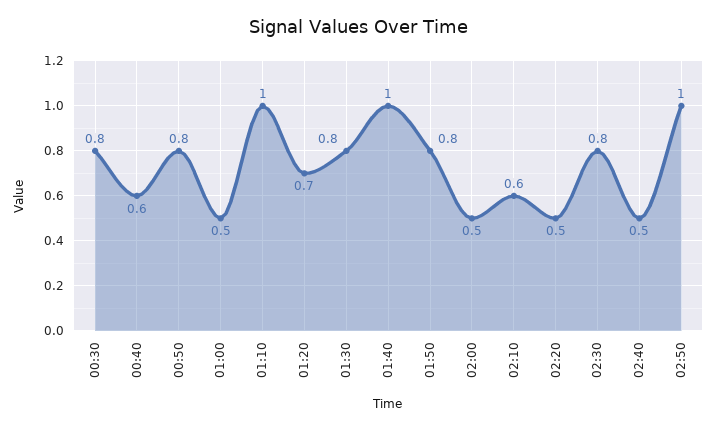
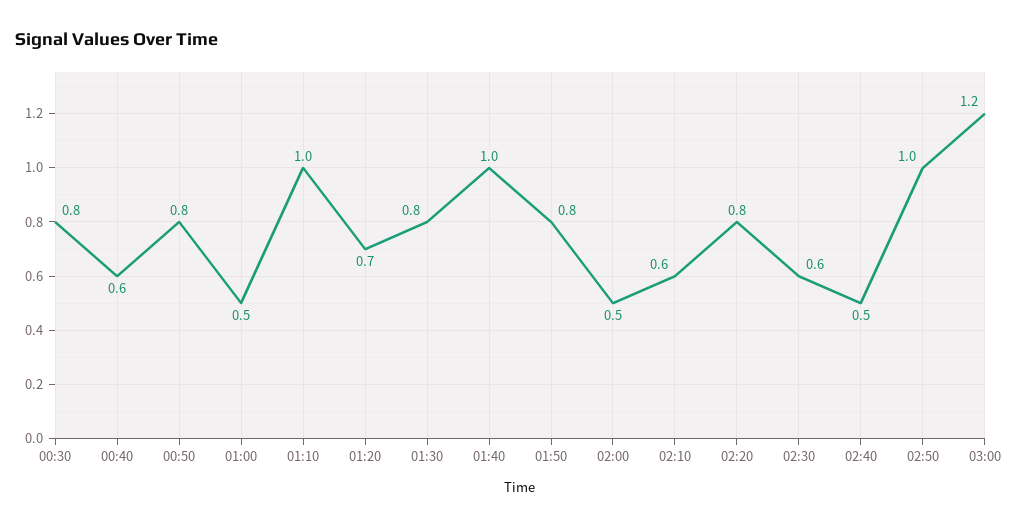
02:20: 0.5 -> 0.8
02:30: 0.8 -> 0.6
03:00: none -> 1.2

